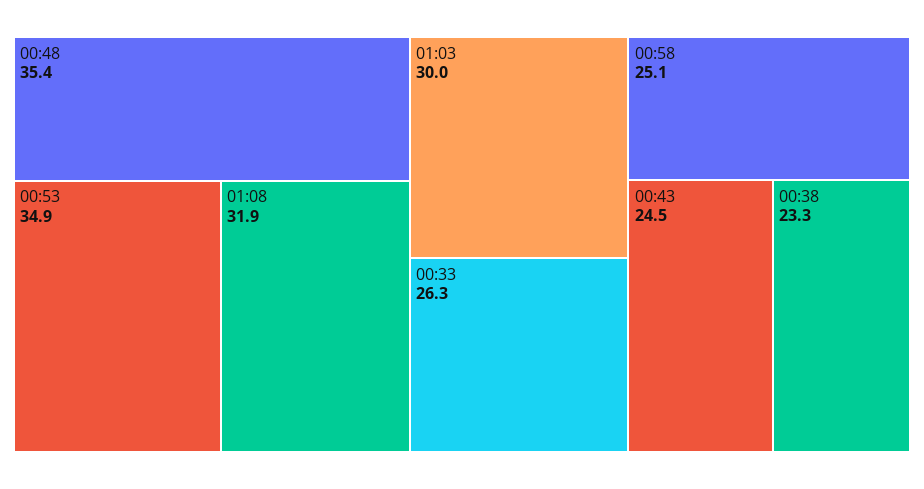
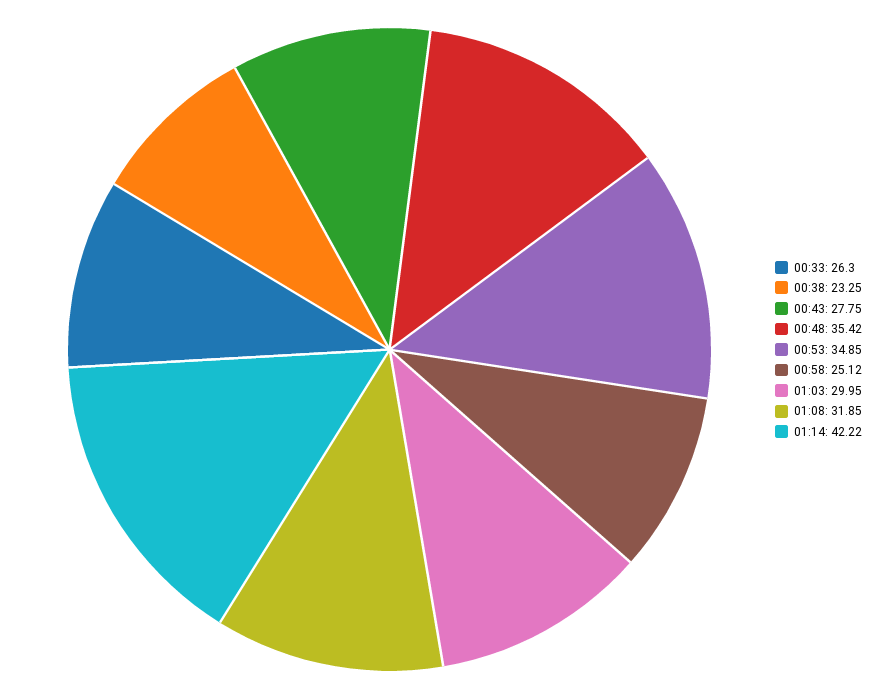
00:43: 24.5 -> 27.75
01:14: none -> 42.22

